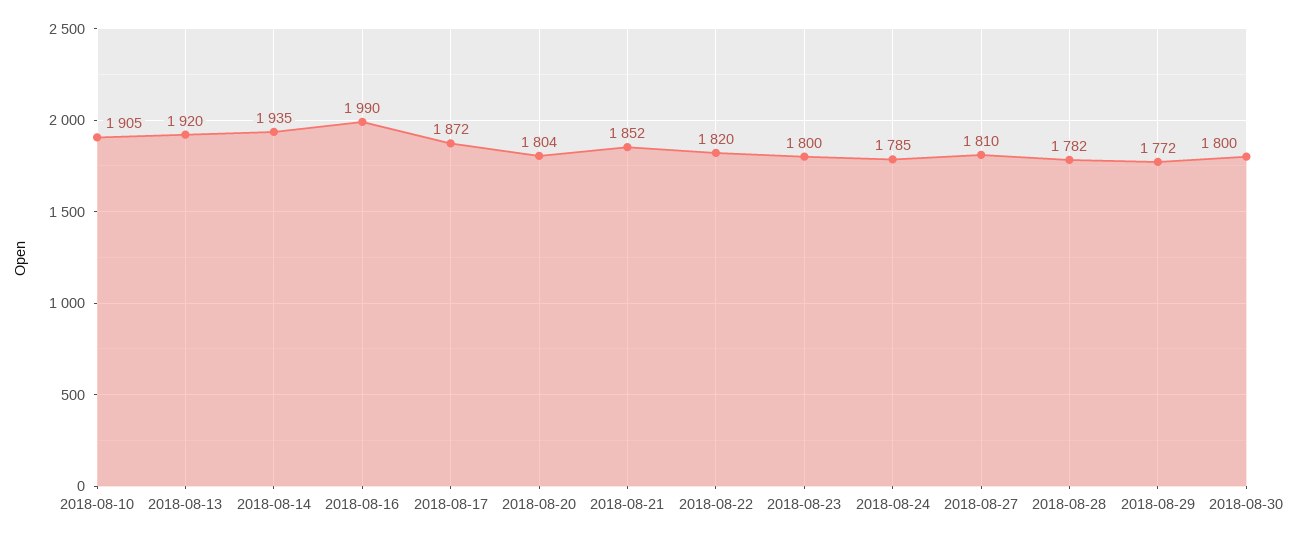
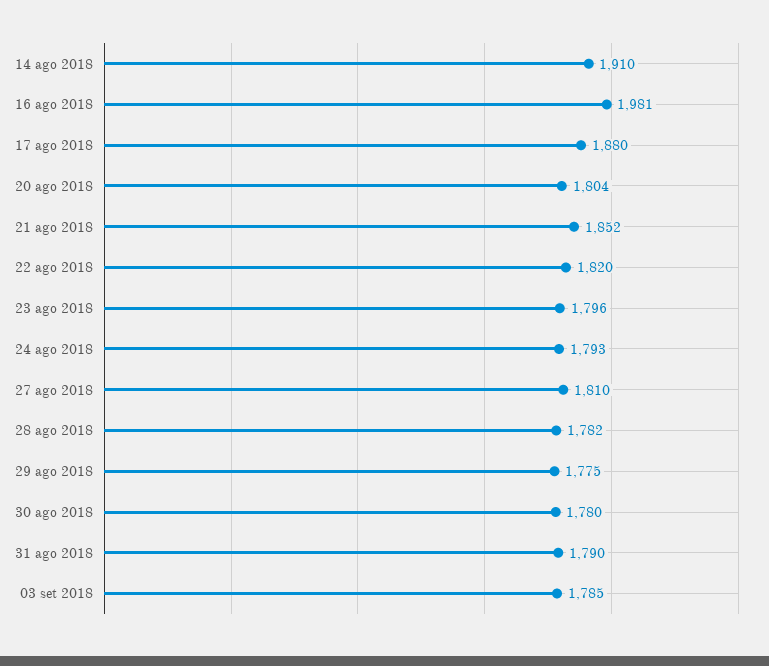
2018-08-10: 1905 -> none
2018-08-13: 1920 -> none
2018-08-14: 1935 -> 1910
2018-08-16: 1990 -> 1981
2018-08-17: 1872 -> 1880
2018-08-23: 1800 -> 1796
2018-08-24: 1785 -> 1793
2018-08-29: 1772 -> 1775
2018-08-30: 1800 -> 1780
31 ago 2018: none -> 1790
03 set 2018: none -> 1785

